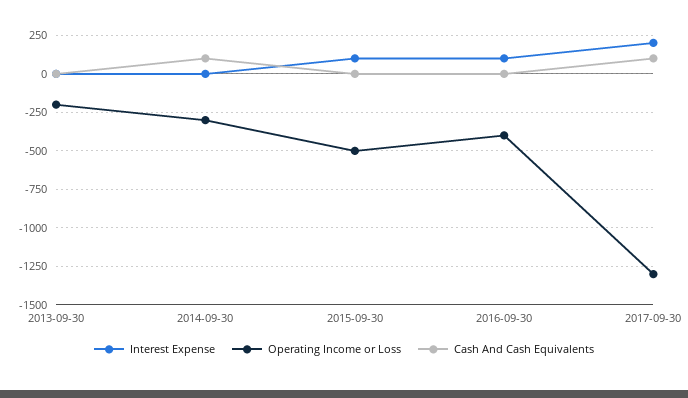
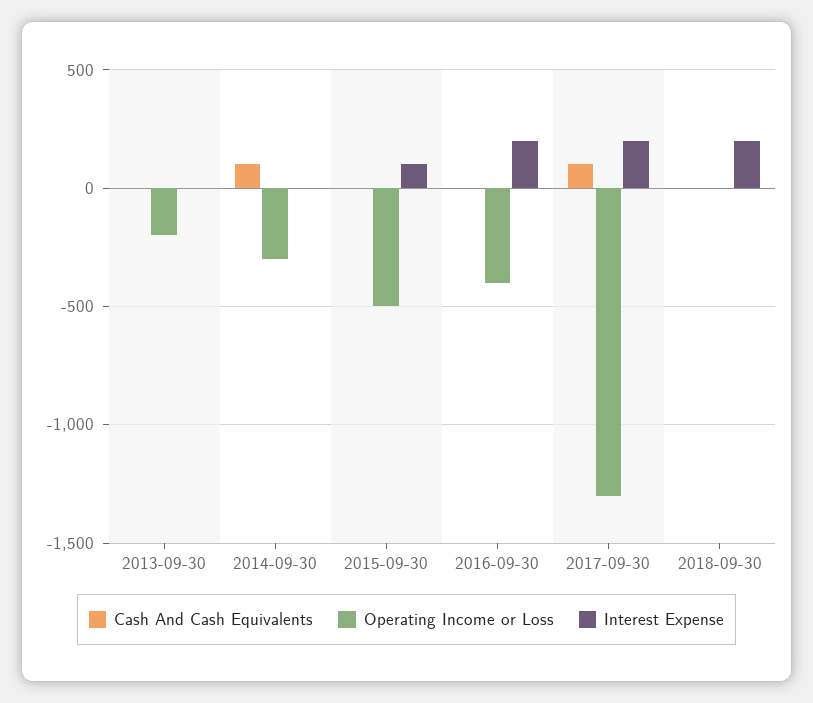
Interest Expense, 2016-09-30: 100 -> 200
Cash And Cash Equivalents, 2018-09-30: none -> 0
Operating Income or Loss, 2018-09-30: none -> 0
Interest Expense, 2018-09-30: none -> 200

